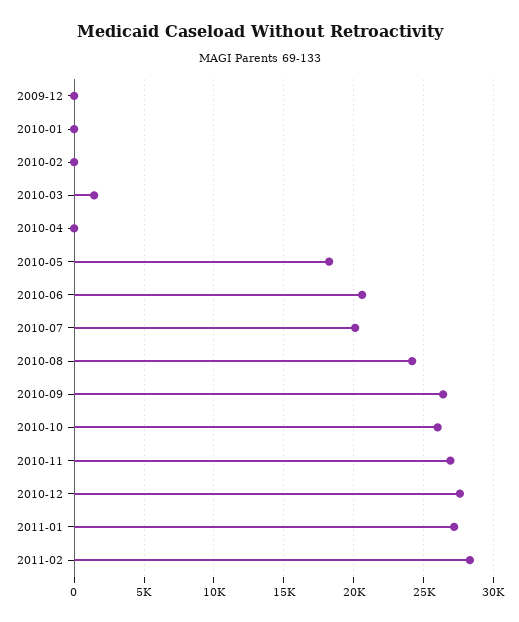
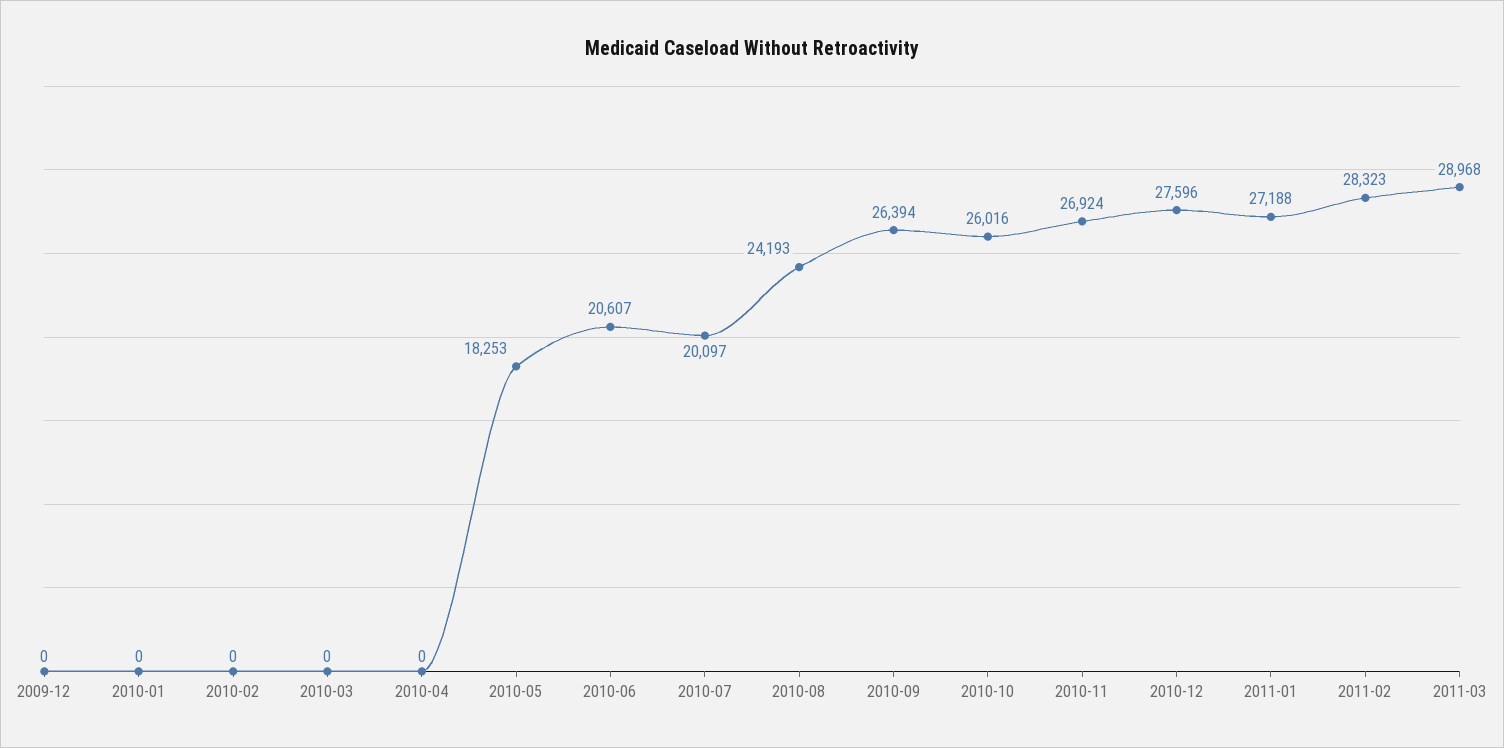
2010-03: 1500 -> 0
2011-03: none -> 28968

